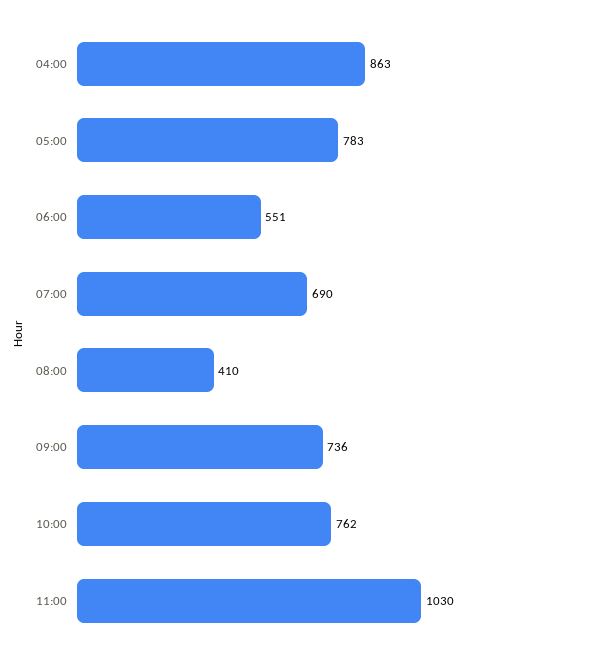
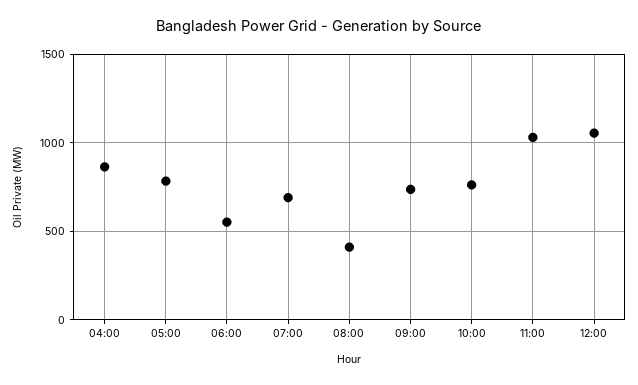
12:00: none -> 1050

